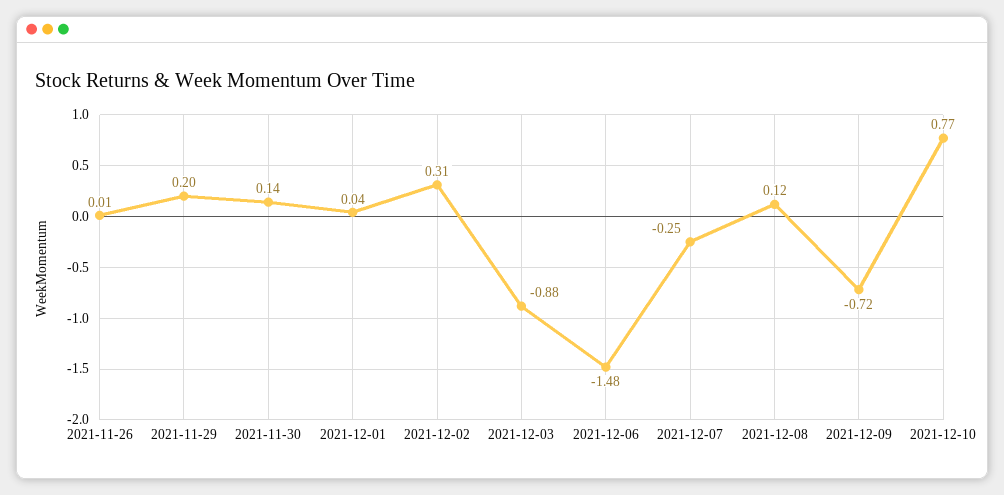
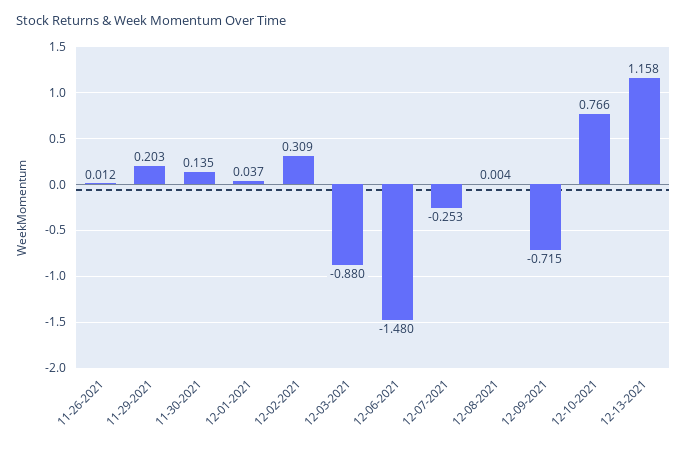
2021-12-08: 0.12 -> 0.004
12-13-2021: none -> 1.158

